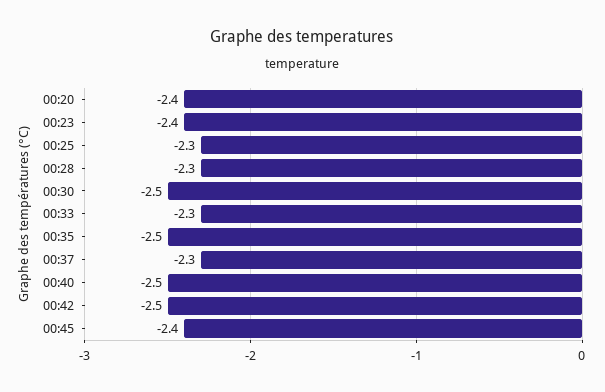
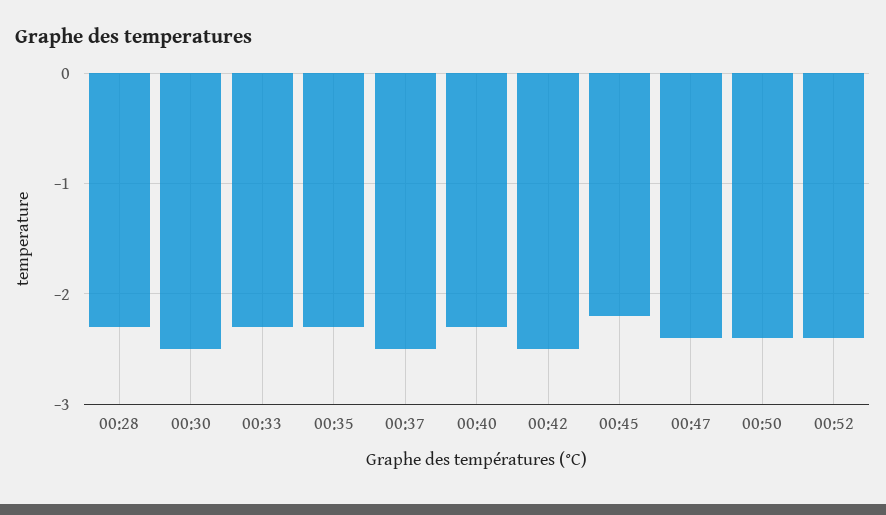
00:20: -2.4 -> none
00:23: -2.4 -> none
00:25: -2.3 -> none
00:35: -2.5 -> -2.3
00:37: -2.3 -> -2.5
00:40: -2.5 -> -2.3
00:45: -2.4 -> -2.2
00:47: none -> -2.4
00:50: none -> -2.4
00:52: none -> -2.4

